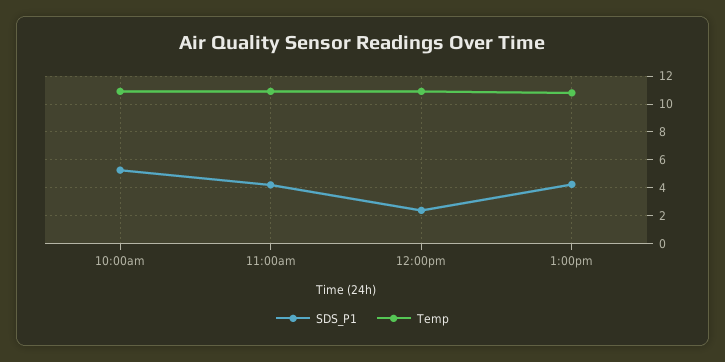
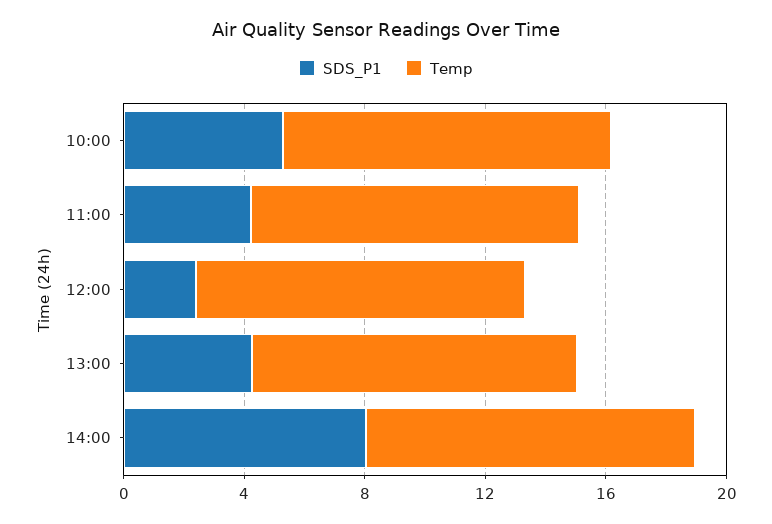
SDS_P1, 14:00: none -> 8
Temp, 14:00: none -> 11

